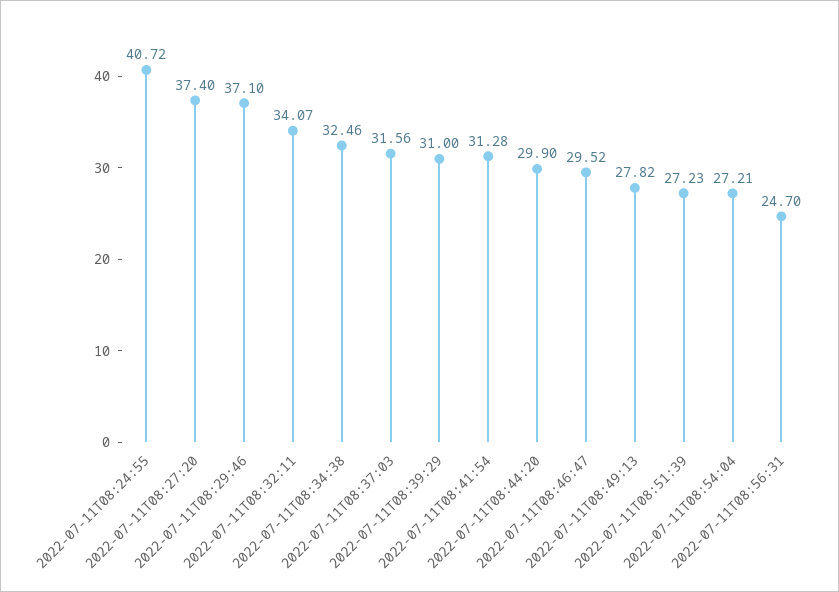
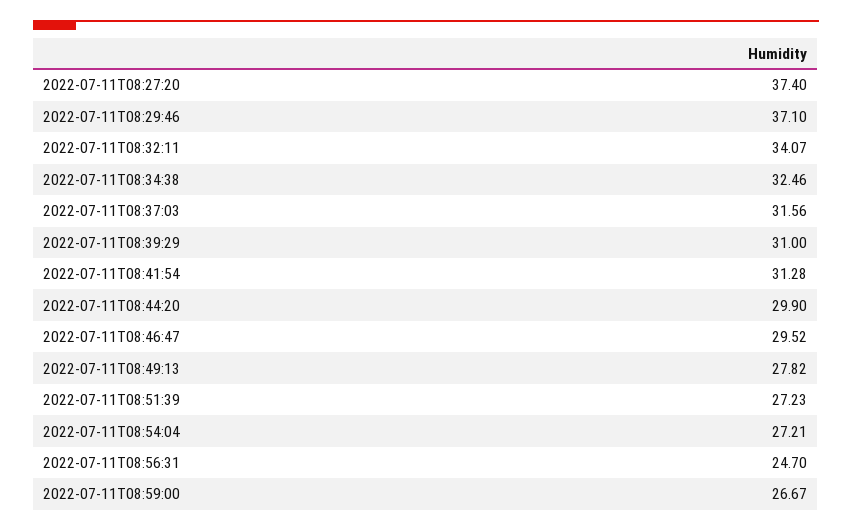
2022-07-11T08:24:55: 40.72 -> none
2022-07-11T08:59:00: none -> 26.67

